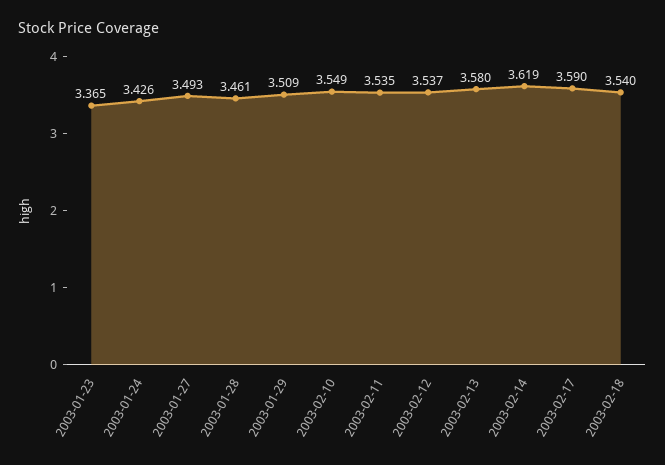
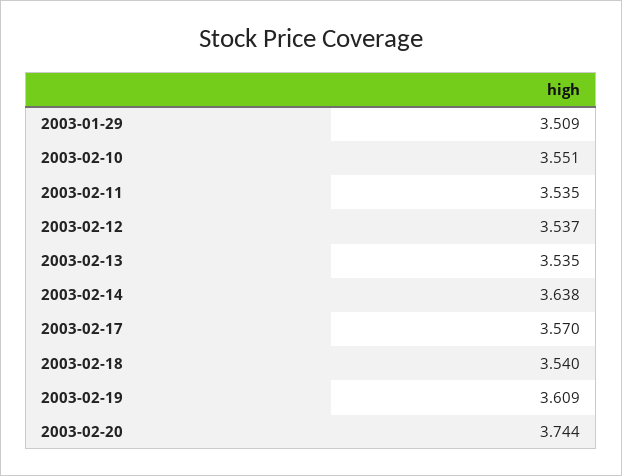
2003-01-23: 3.365 -> none
2003-01-24: 3.426 -> none
2003-01-27: 3.493 -> none
2003-01-28: 3.461 -> none
2003-02-10: 3.549 -> 3.551
2003-02-13: 3.58 -> 3.535
2003-02-14: 3.619 -> 3.638
2003-02-17: 3.59 -> 3.57
2003-02-19: none -> 3.609
2003-02-20: none -> 3.744

